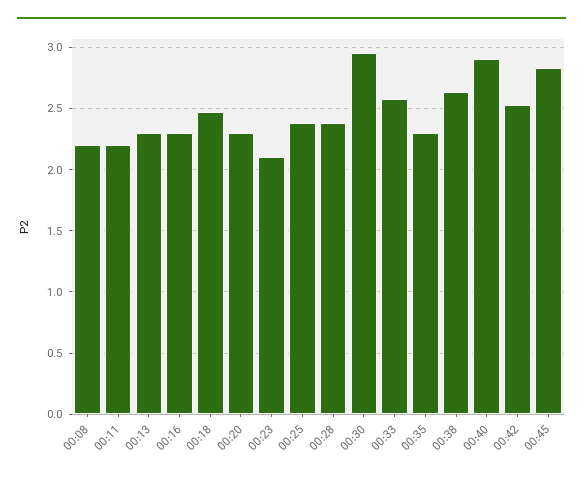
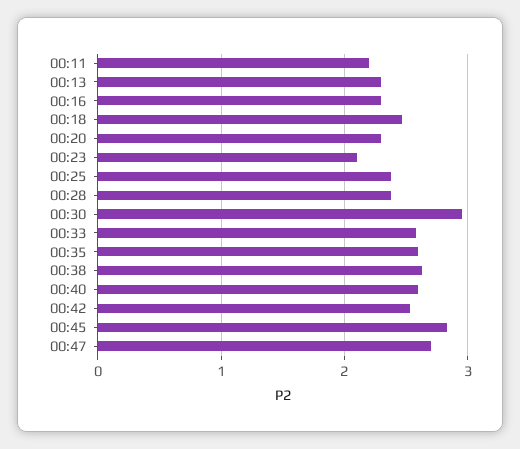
00:08: 2.2 -> none
00:35: 2.3 -> 2.6
00:40: 2.9 -> 2.6
00:47: none -> 2.7

